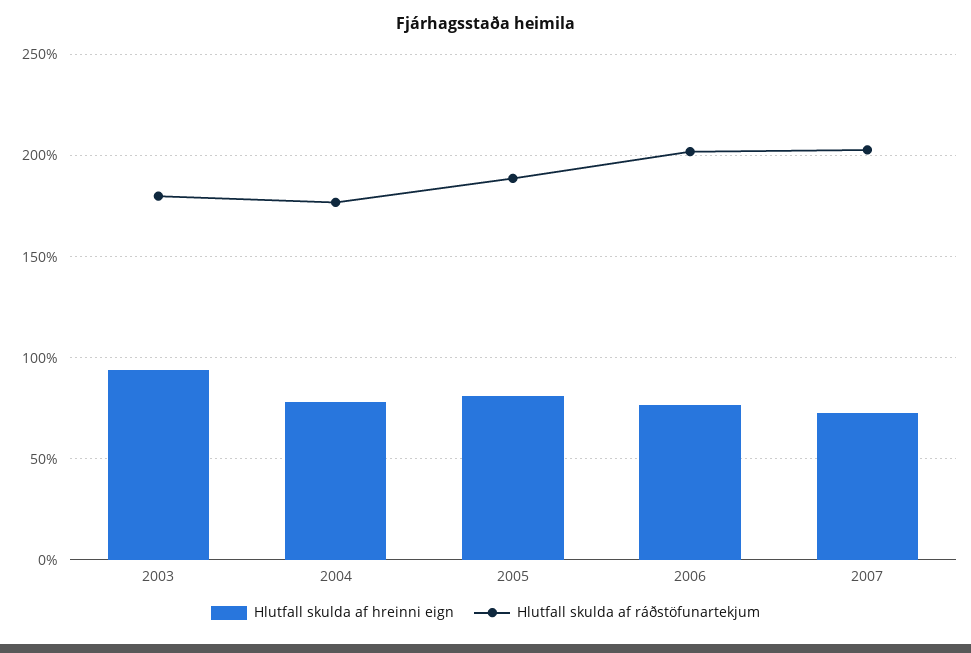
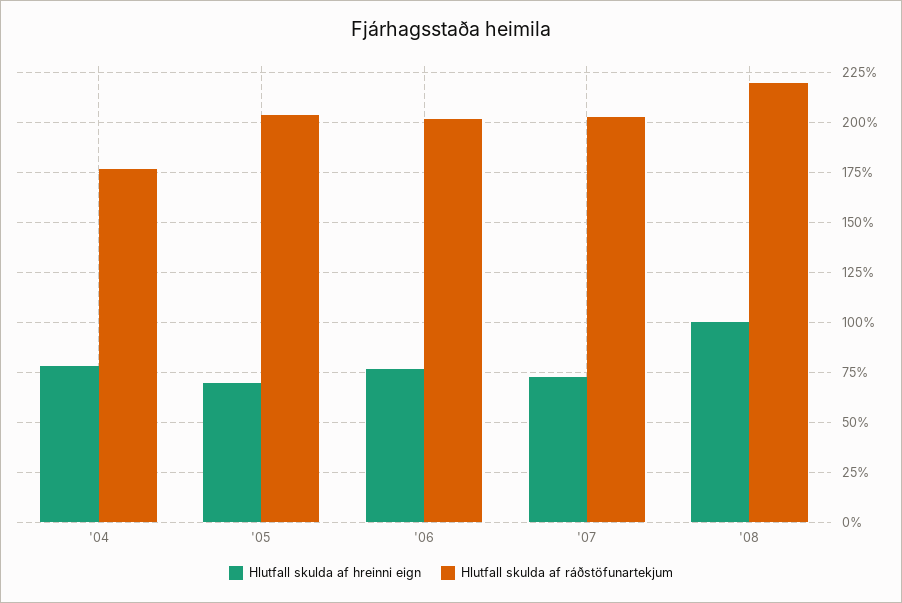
Hlutfall skulda af hreinni eign, 2003: 95 -> none
Hlutfall skulda af ráðstöfunartekjum, 2003: 180 -> none
Hlutfall skulda af hreinni eign, 2005: 80 -> 70
Hlutfall skulda af ráðstöfunartekjum, 2005: 190 -> 205
Hlutfall skulda af hreinni eign, '08: none -> 100
Hlutfall skulda af ráðstöfunartekjum, '08: none -> 220

